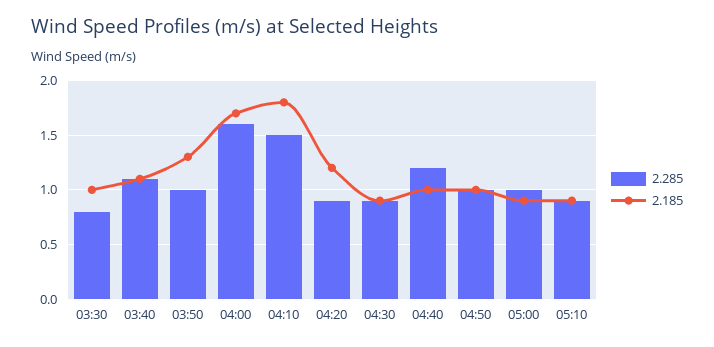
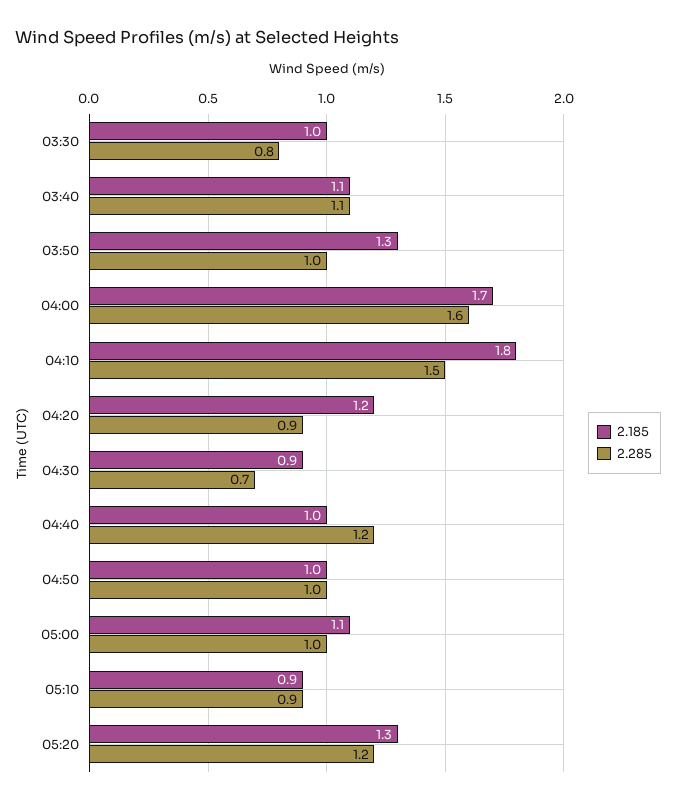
2.285, 04:30: 0.9 -> 0.7
2.185, 05:00: 0.9 -> 1.1
2.185, 05:20: none -> 1.3
2.285, 05:20: none -> 1.2

